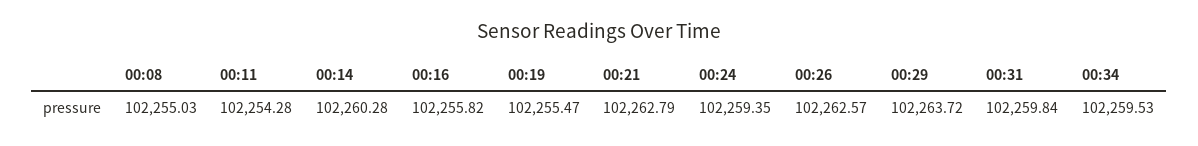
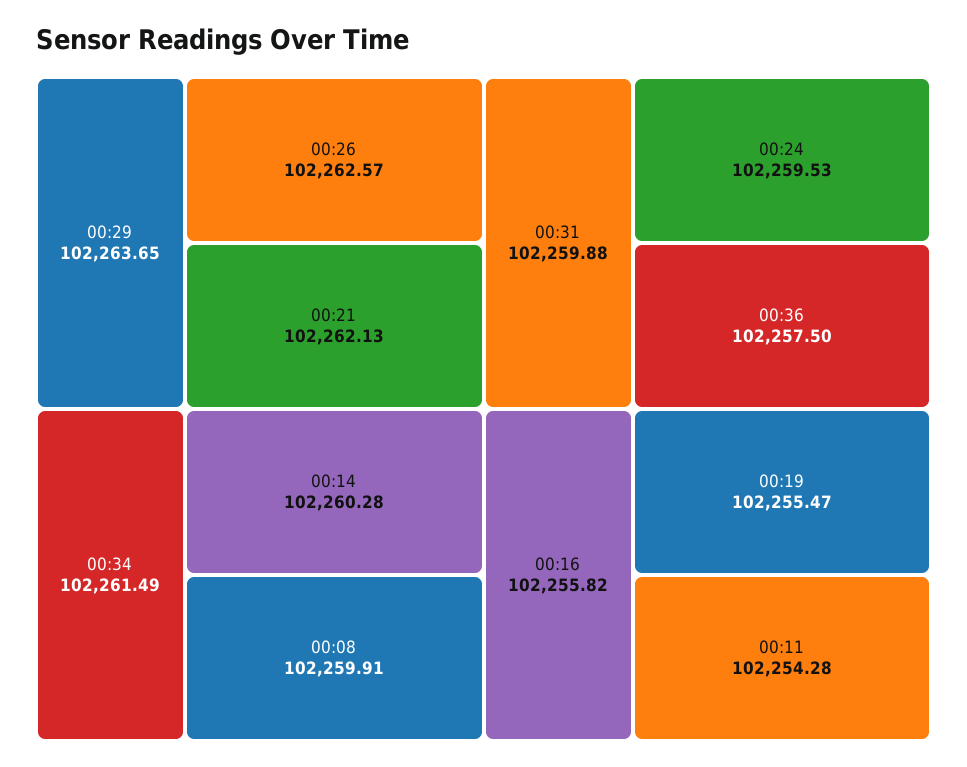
00:08: 102255.03 -> 102259.91
00:21: 102262.79 -> 102262.13
00:24: 102259.35 -> 102259.53
00:29: 102263.72 -> 102263.65
00:31: 102259.84 -> 102259.88
00:34: 102259.53 -> 102261.49
00:36: none -> 102257.5

